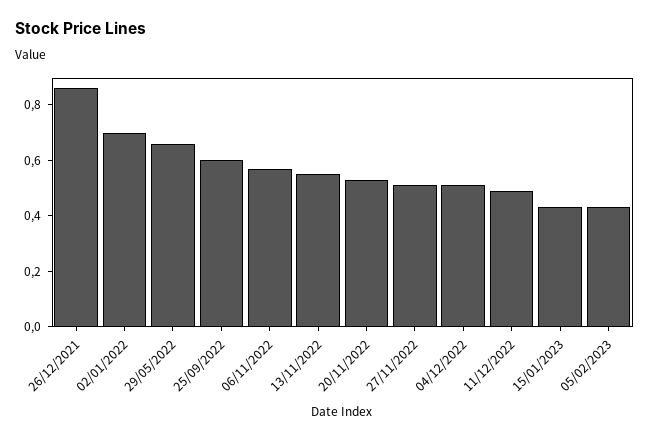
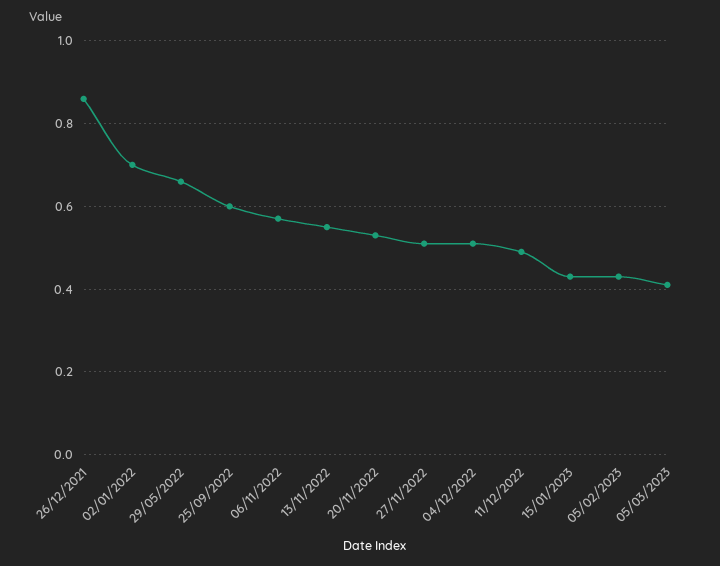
05/03/2023: none -> 0.4

